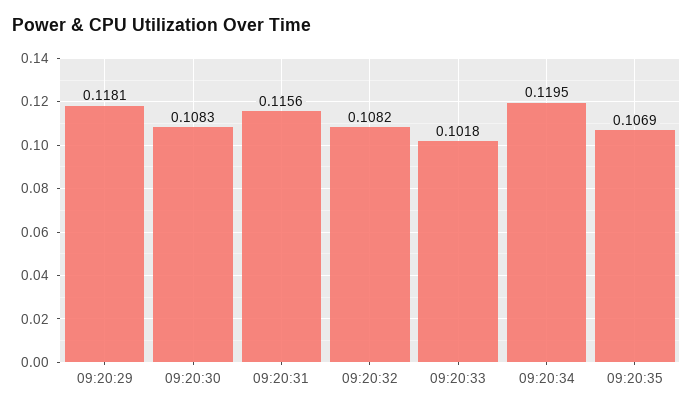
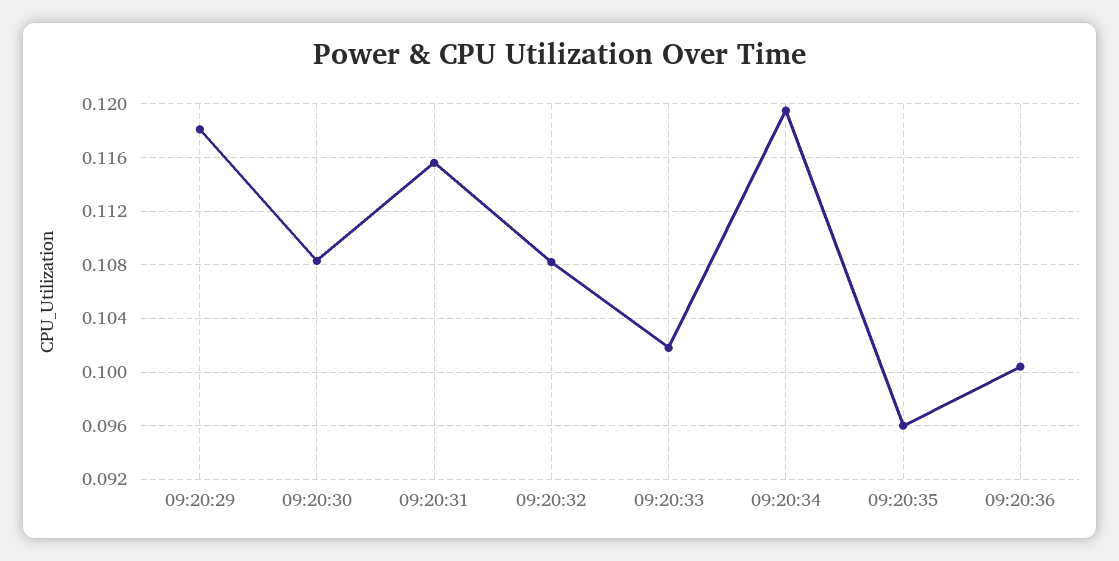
09:20:35: 0.1069 -> 0.096
09:20:36: none -> 0.1005

